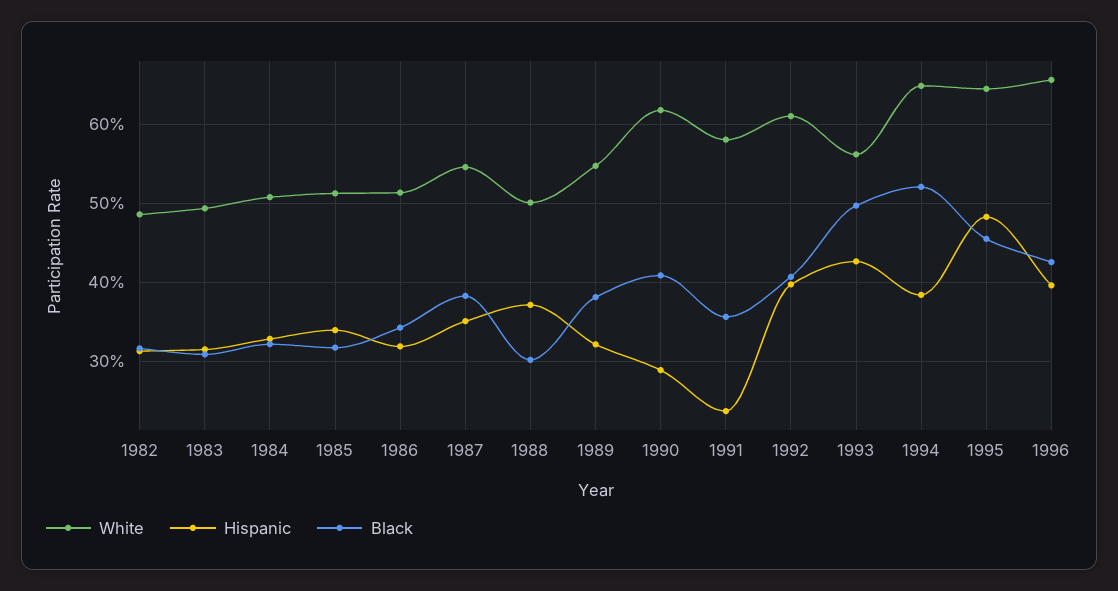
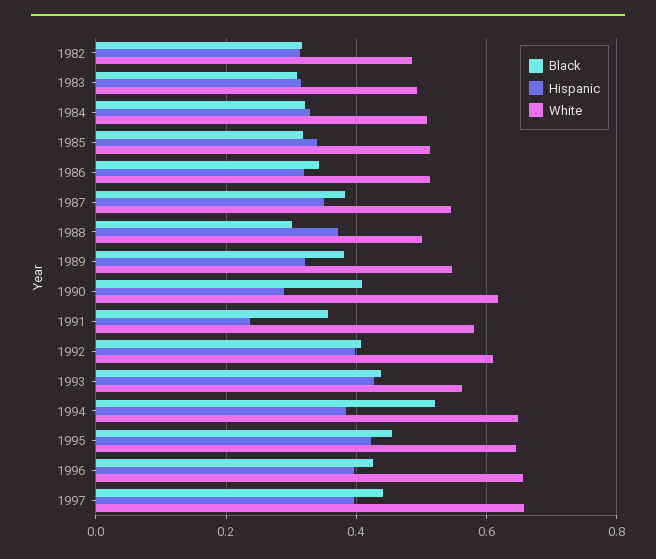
Black, 1993: 0.5 -> 0.44
Hispanic, 1995: 0.48 -> 0.42
Black, 1997: none -> 0.44
Hispanic, 1997: none -> 0.4
White, 1997: none -> 0.66

